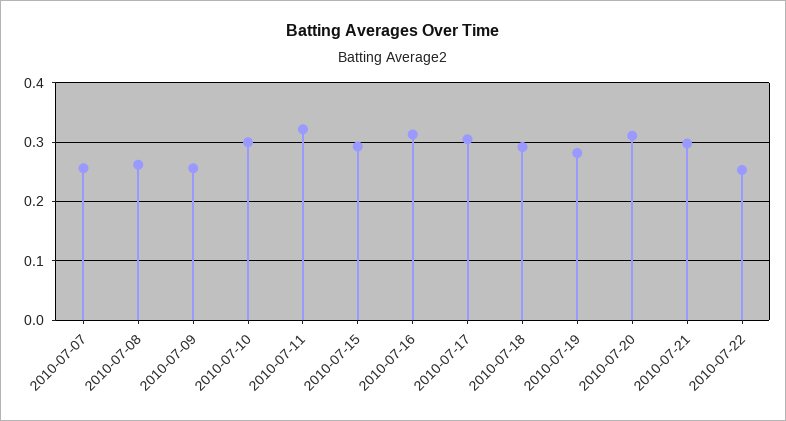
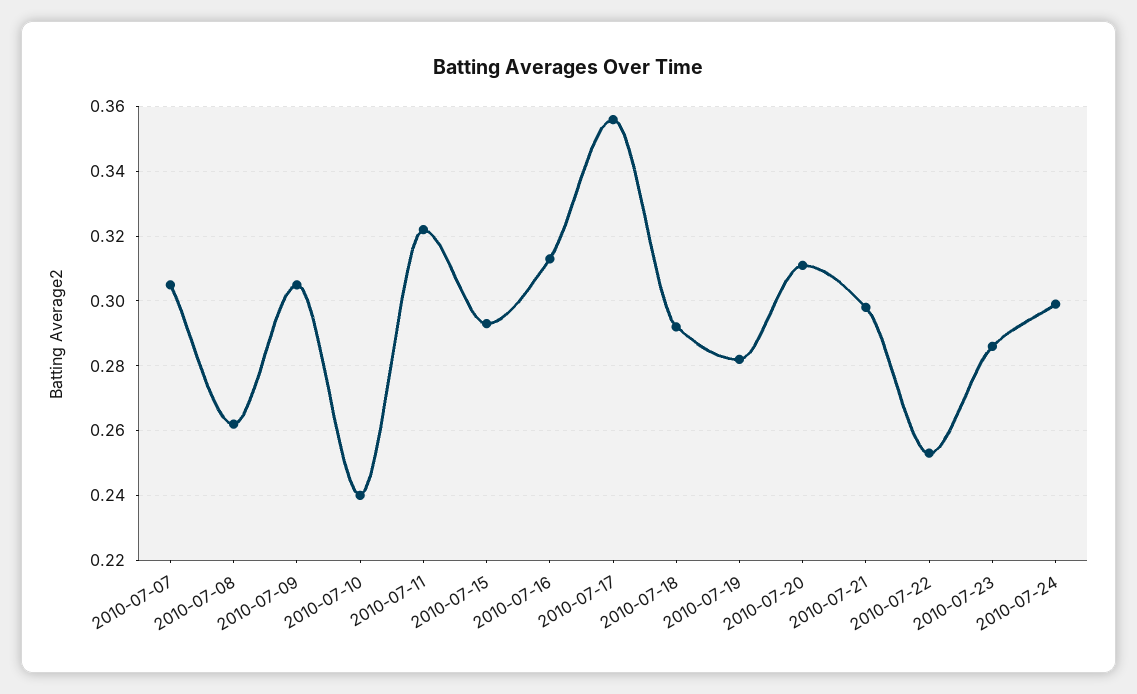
2010-07-07: 0.26 -> 0.305
2010-07-09: 0.26 -> 0.305
2010-07-10: 0.3 -> 0.24
2010-07-17: 0.3 -> 0.355
2010-07-23: none -> 0.285
2010-07-24: none -> 0.3

